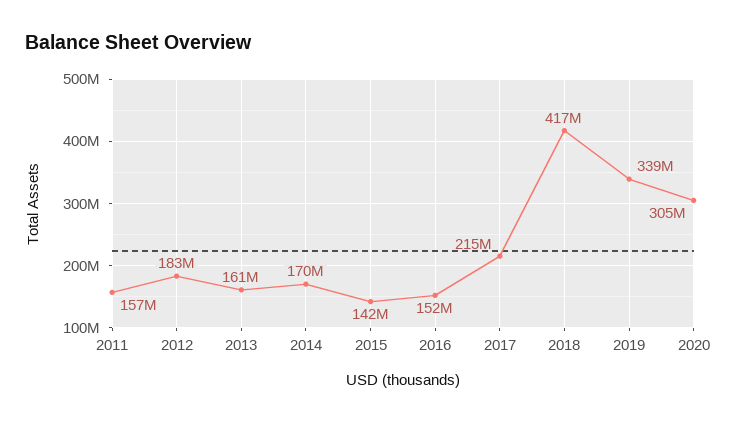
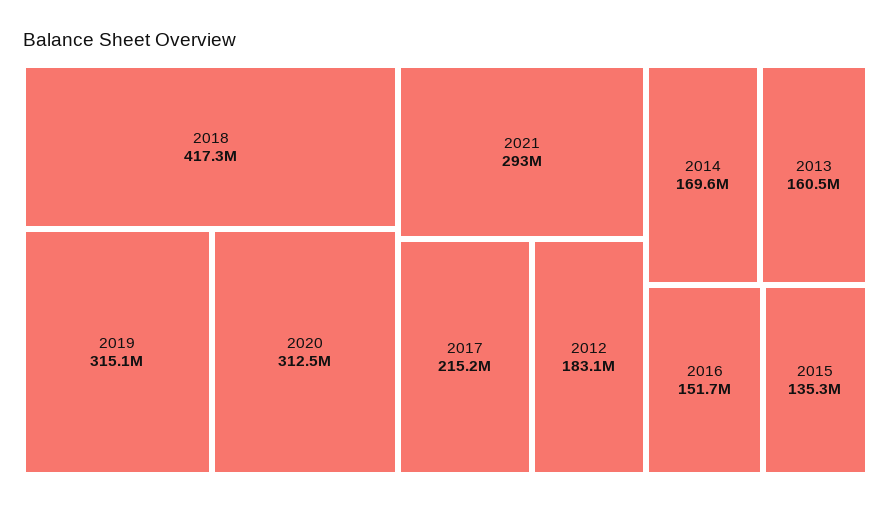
2011: 157000000 -> none
2015: 142000000 -> 135300000
2019: 339000000 -> 315100000
2020: 305000000 -> 312500000
2021: none -> 293000000

